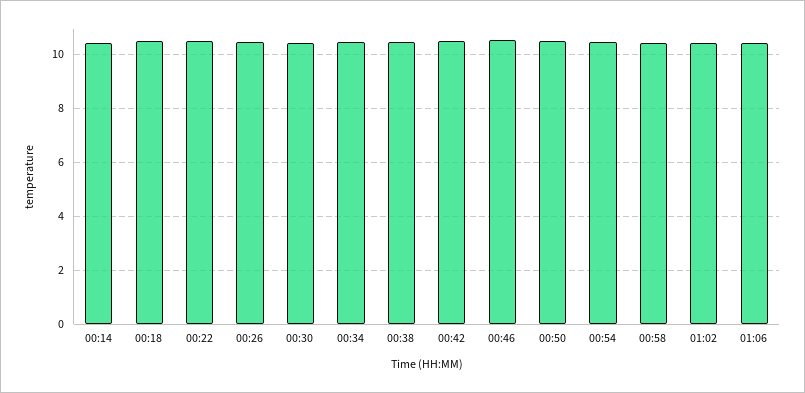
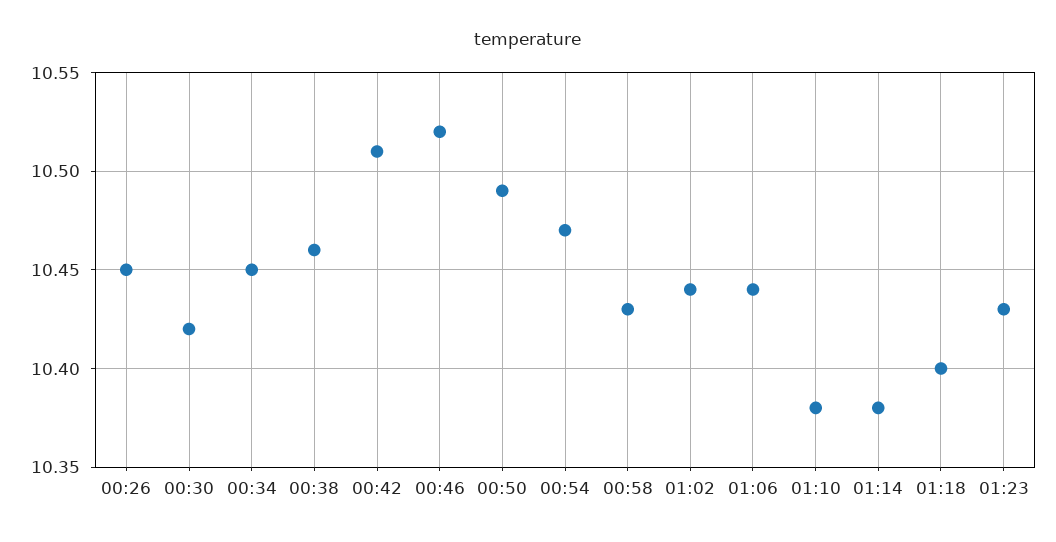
00:14: 10.5 -> none
00:18: 10.5 -> none
00:22: 10.5 -> none
01:10: none -> 10.38
01:14: none -> 10.38
01:18: none -> 10.4
01:23: none -> 10.43

